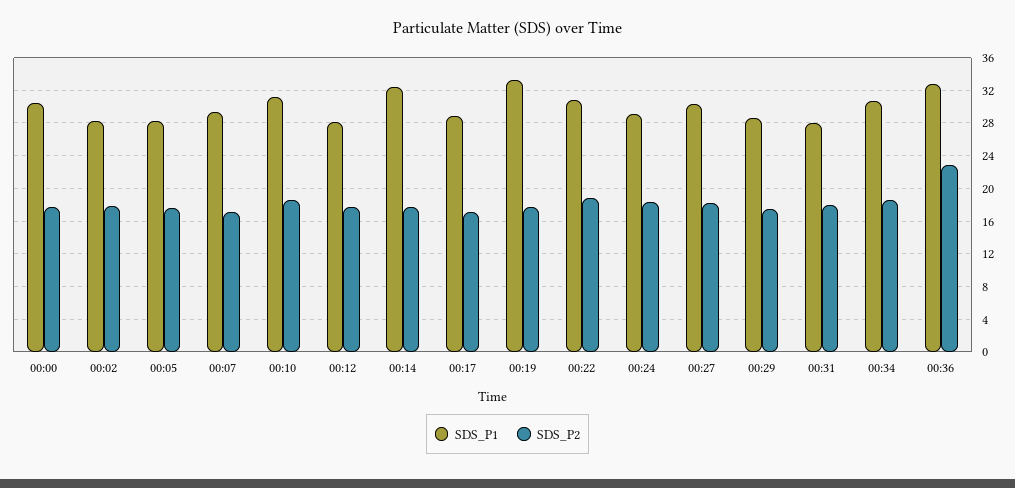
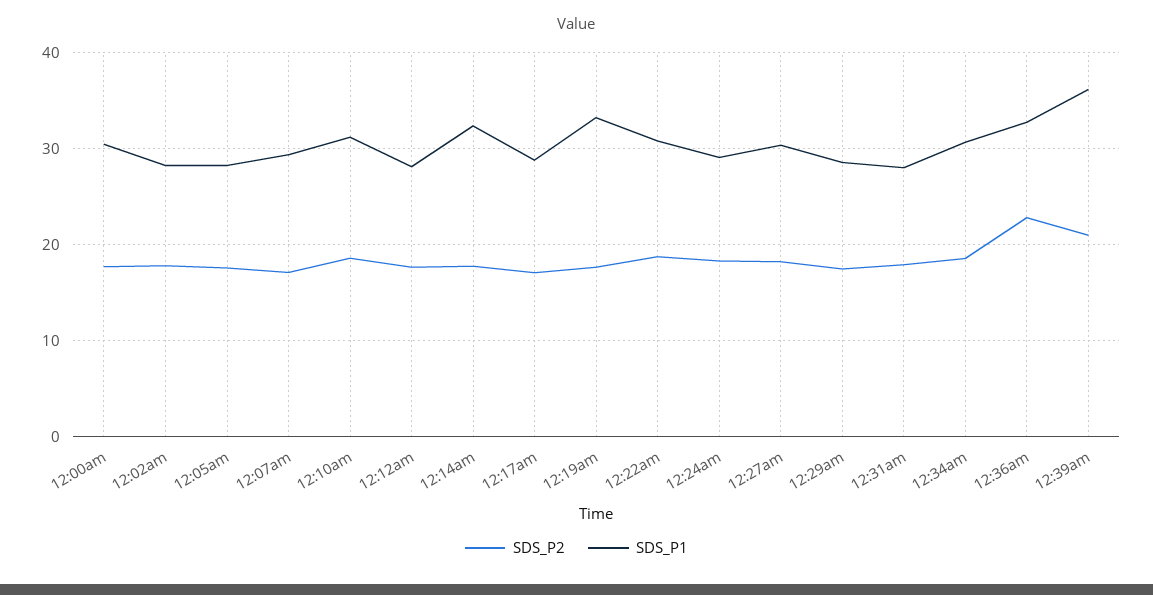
SDS_P2, 12:39am: none -> 21
SDS_P1, 12:39am: none -> 36

